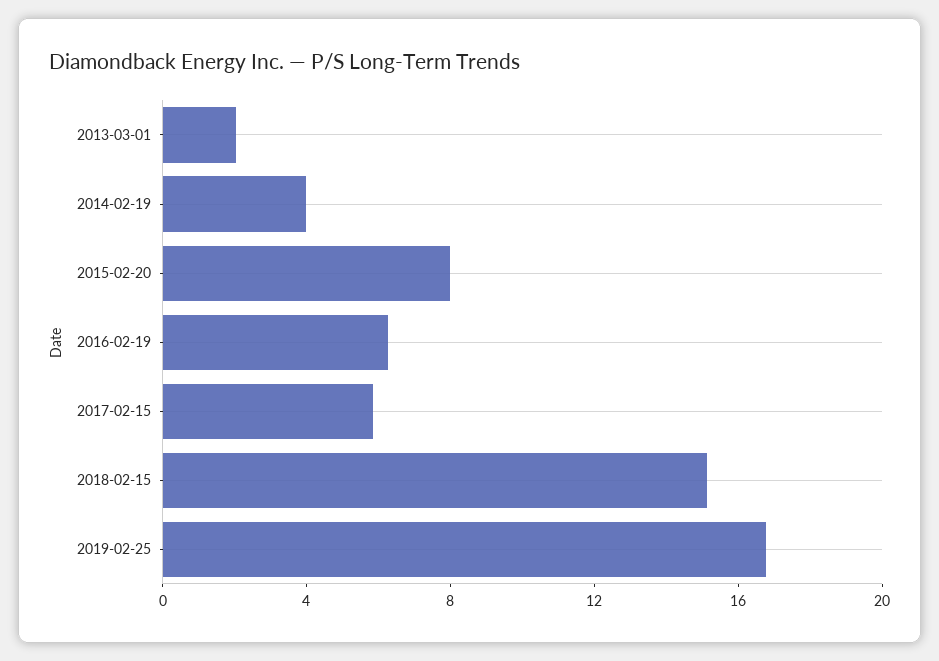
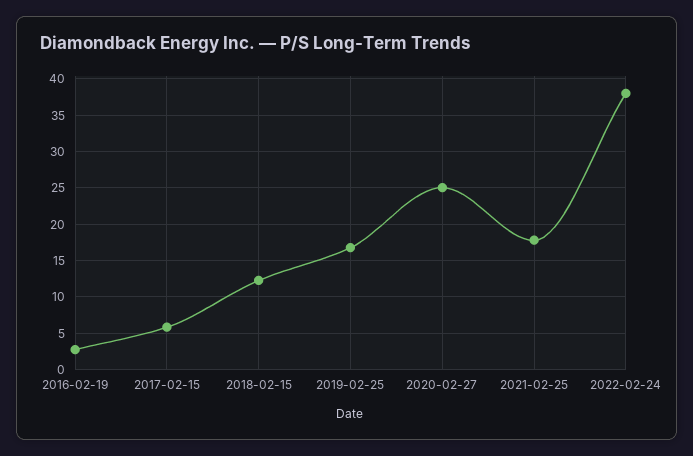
2013-03-01: 2 -> none
2014-02-19: 4 -> none
2015-02-20: 8 -> none
2016-02-19: 6 -> 3
2018-02-15: 15 -> 12
2020-02-27: none -> 25
2021-02-25: none -> 18
2022-02-24: none -> 38

